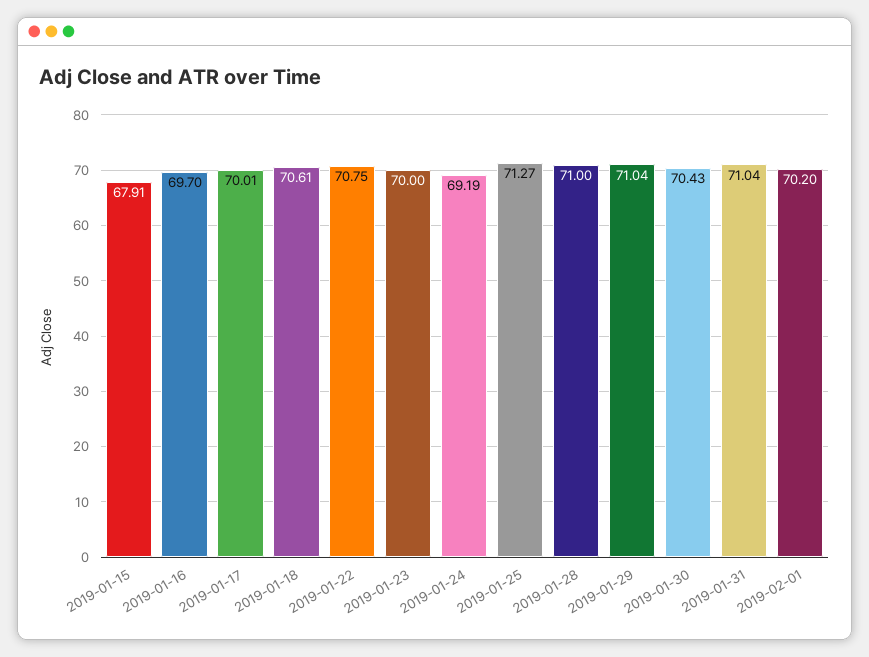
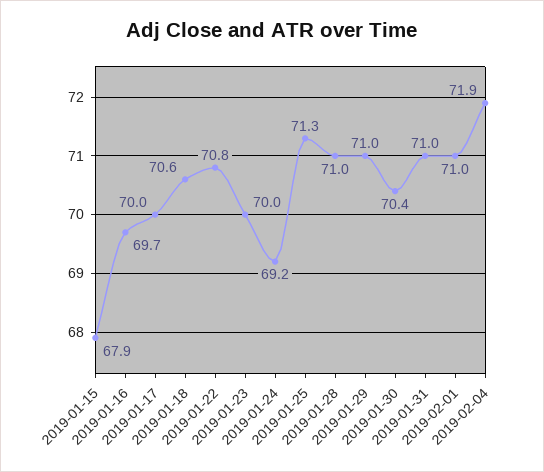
2019-02-01: 70.2 -> 71
2019-02-04: none -> 71.9

